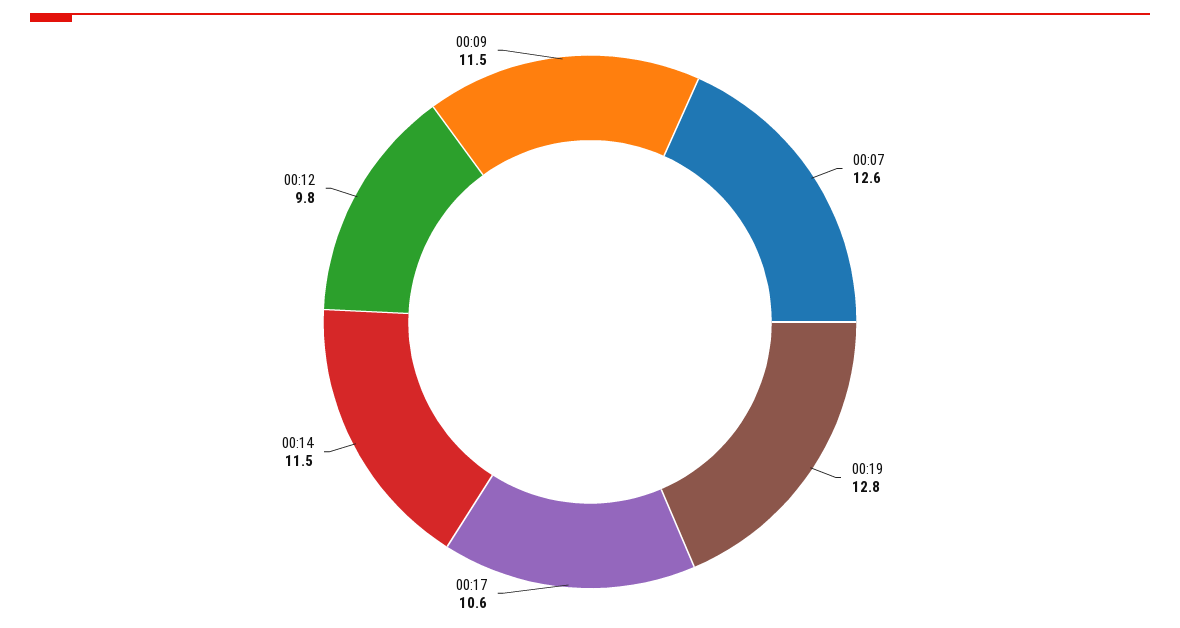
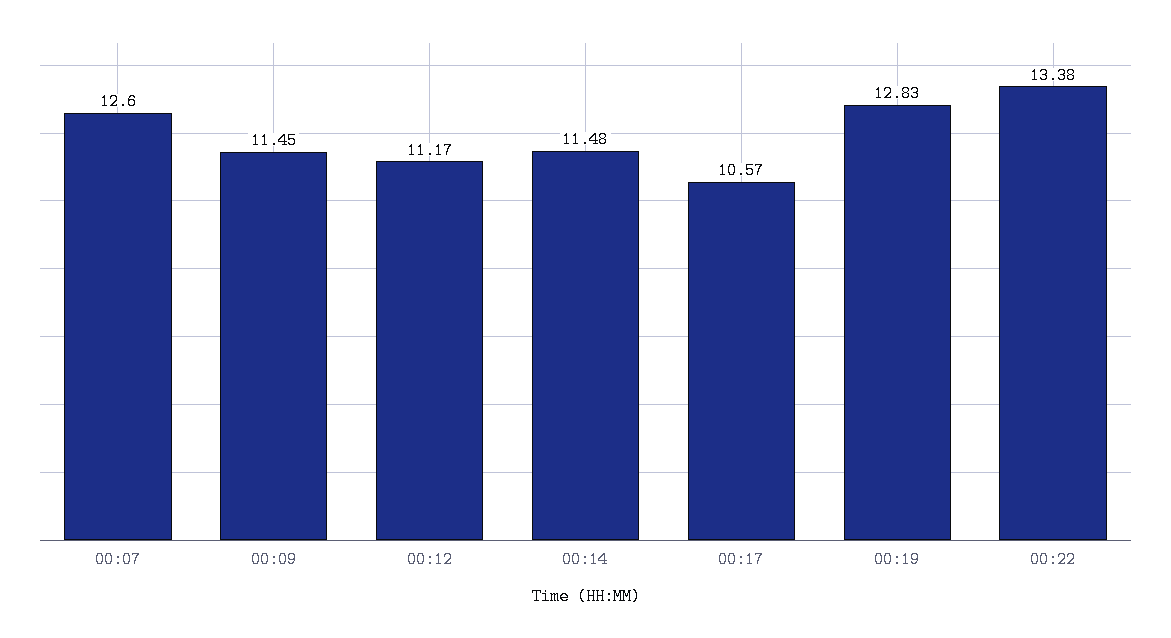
00:12: 9.8 -> 11.17
00:22: none -> 13.38

